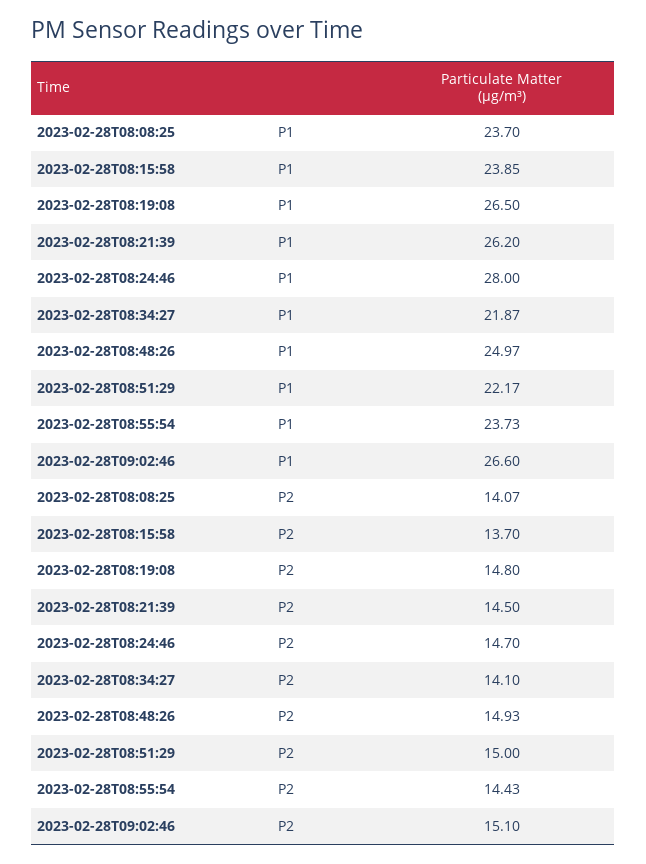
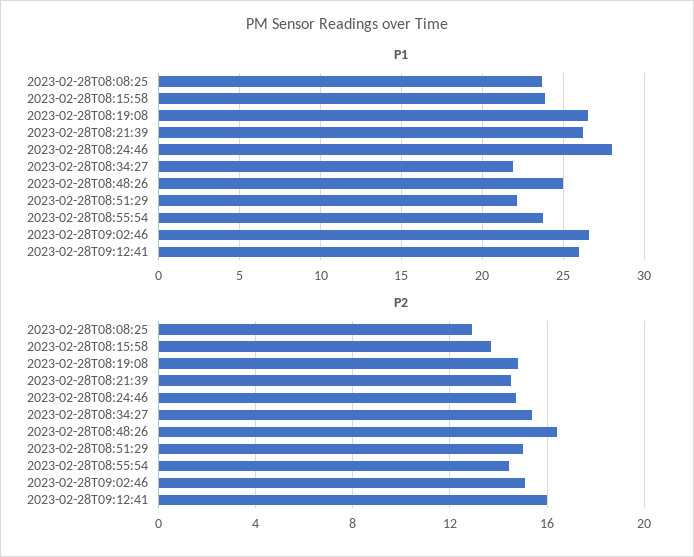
P2, 2023-02-28T08:08:25: 14.07 -> 13
P2, 2023-02-28T08:34:27: 14.1 -> 15.5
P2, 2023-02-28T08:48:26: 14.93 -> 16.5
P1, 2023-02-28T09:12:41: none -> 26
P2, 2023-02-28T09:12:41: none -> 16

